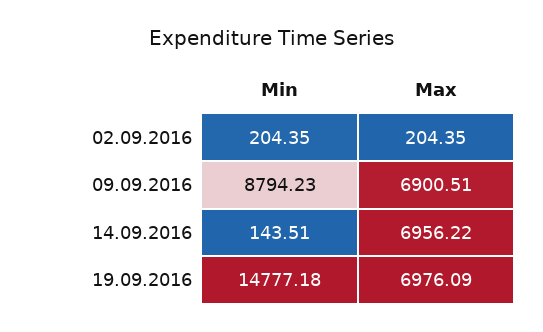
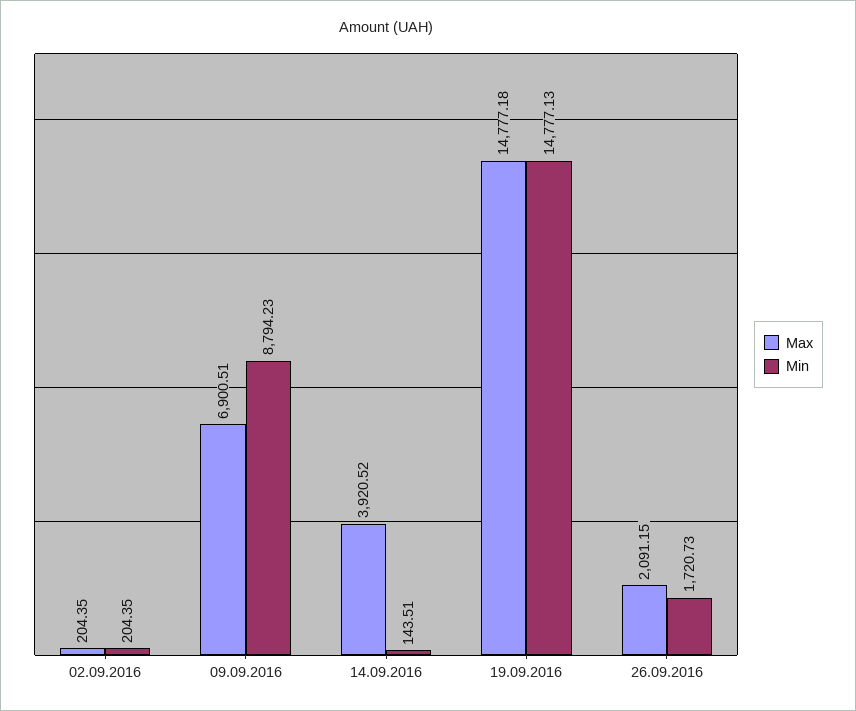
Max, 14.09.2016: 6956.22 -> 3920.52
Min, 19.09.2016: 14777.18 -> 14777.13
Max, 19.09.2016: 6976.09 -> 14777.18
Max, 26.09.2016: none -> 2091.15
Min, 26.09.2016: none -> 1720.73

